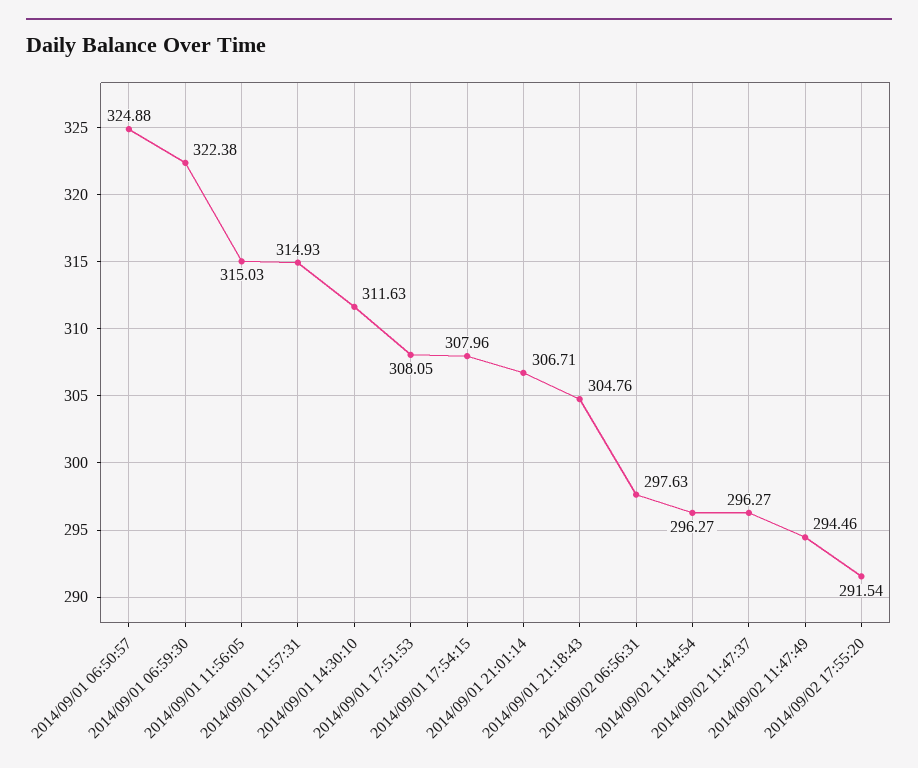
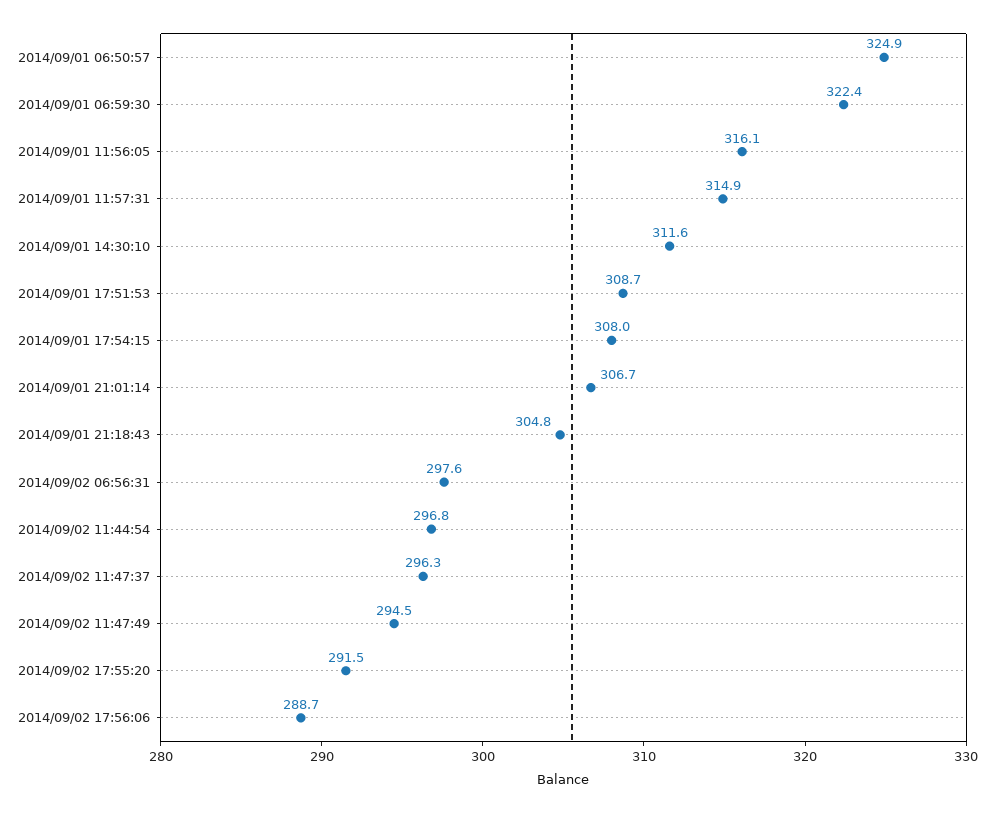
2014/09/01 11:56:05: 315.03 -> 316.1
2014/09/01 17:51:53: 308.05 -> 308.7
2014/09/02 11:44:54: 296.27 -> 296.8
2014/09/02 17:56:06: none -> 288.7

